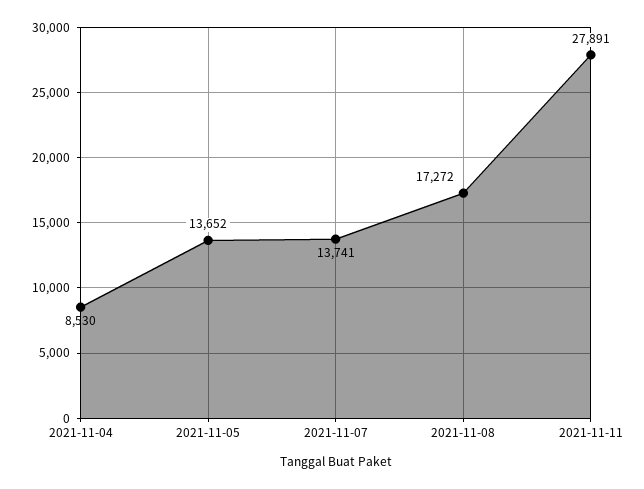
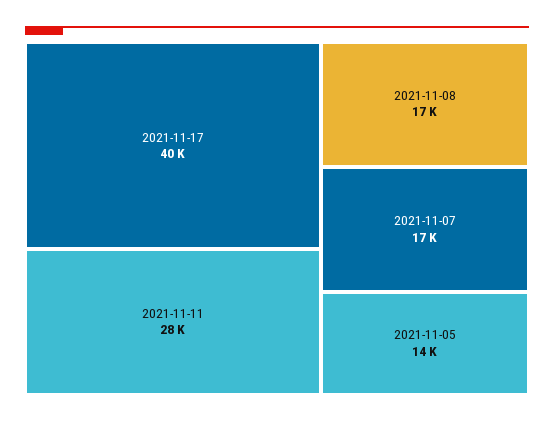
2021-11-04: 8530 -> none
2021-11-07: 13741 -> 17000
2021-11-17: none -> 40000

